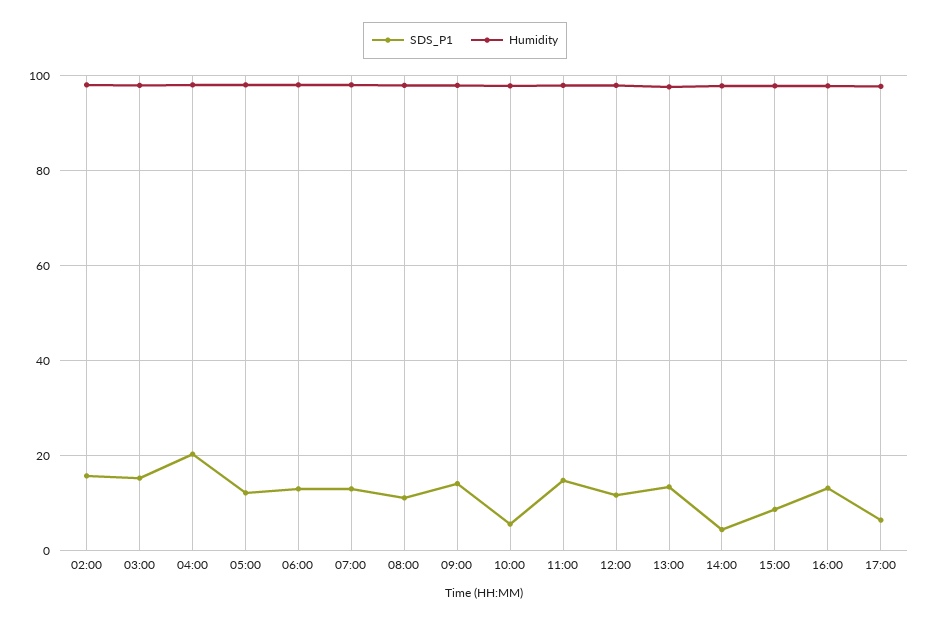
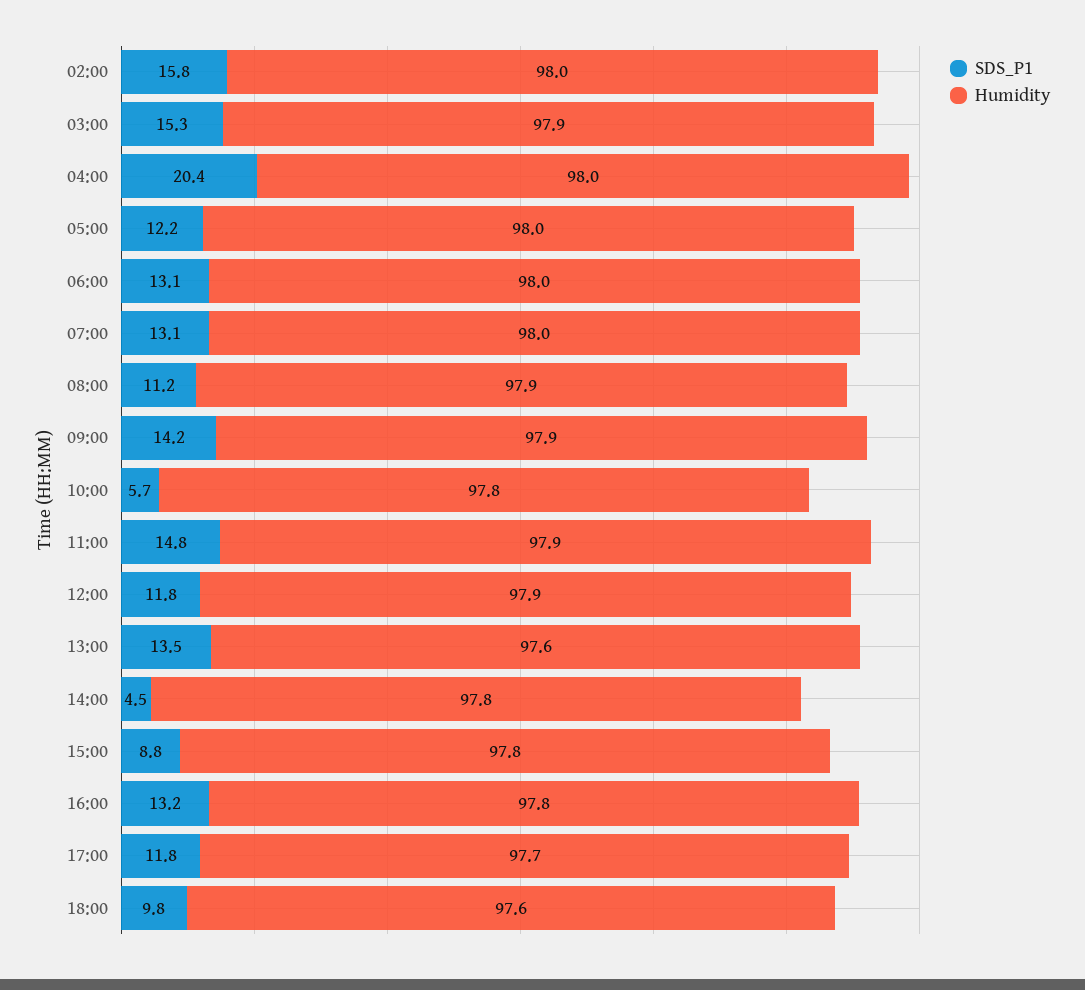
SDS_P1, 17:00: 6 -> 11.8
SDS_P1, 18:00: none -> 9.8
Humidity, 18:00: none -> 97.6

